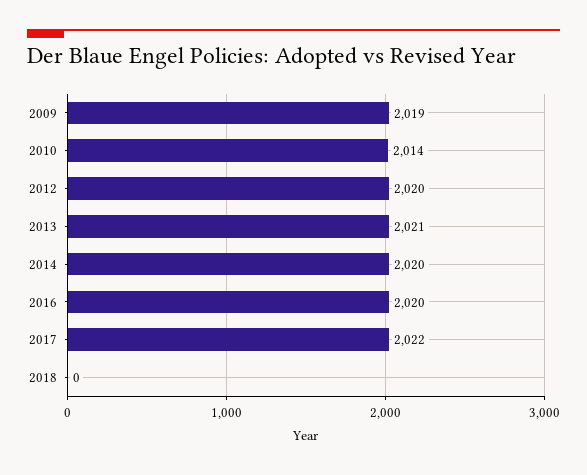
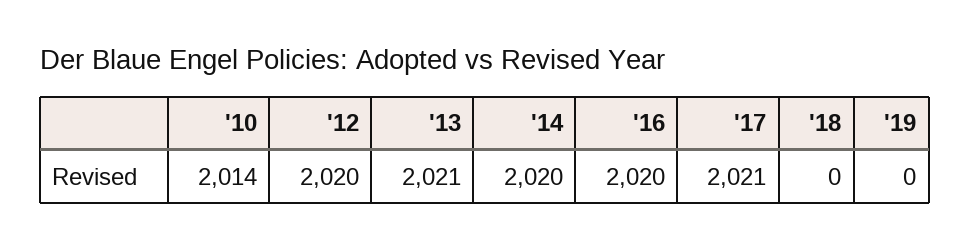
2009: 2019 -> none
2017: 2022 -> 2021
'19: none -> 0

